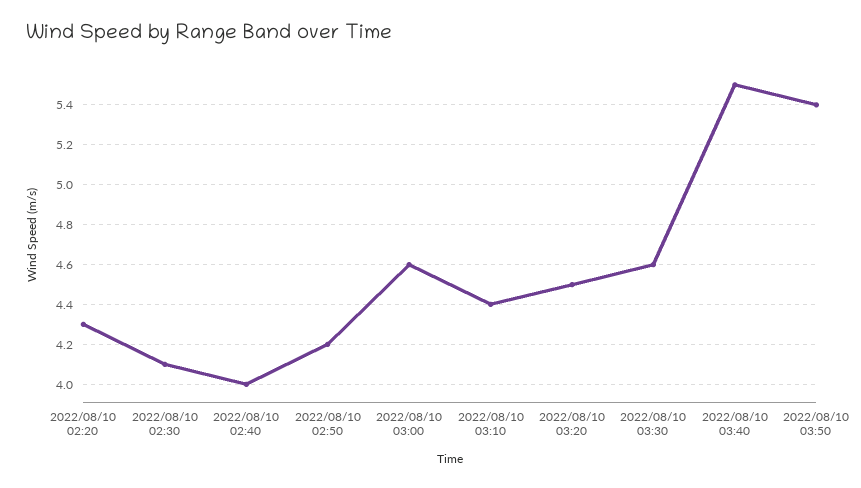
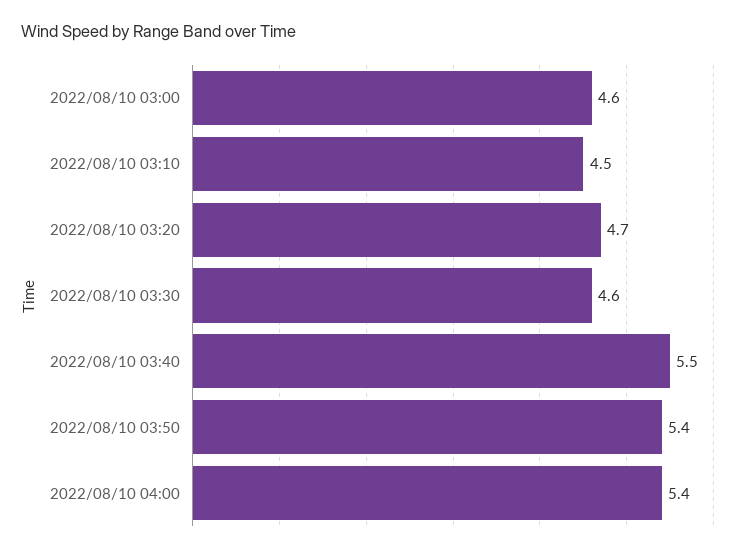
2022/08/10 02:20: 4.3 -> none
2022/08/10 02:30: 4.1 -> none
2022/08/10 02:40: 4 -> none
2022/08/10 02:50: 4.2 -> none
2022/08/10 03:10: 4.4 -> 4.5
2022/08/10 03:20: 4.5 -> 4.7
2022/08/10 04:00: none -> 5.4

